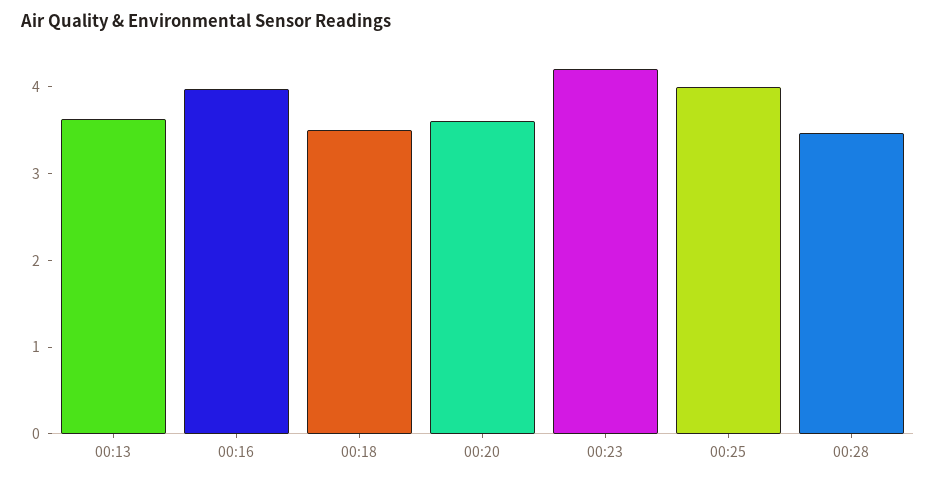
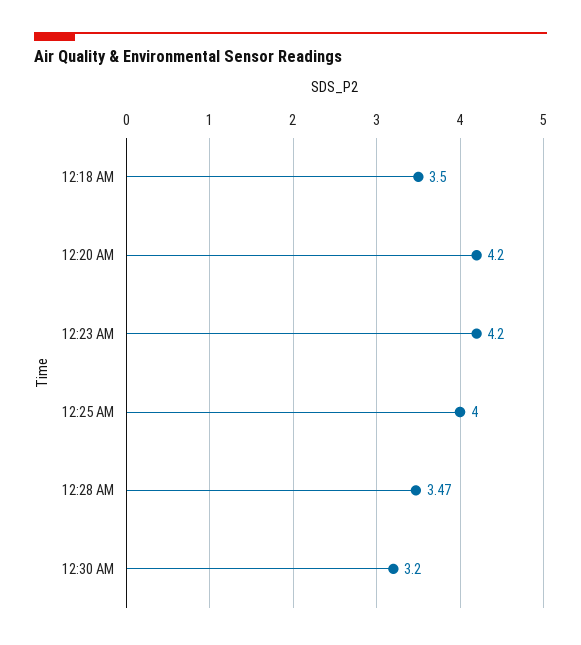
00:13: 3.6 -> none
00:16: 4 -> none
00:20: 3.6 -> 4.2
12:30 AM: none -> 3.2

